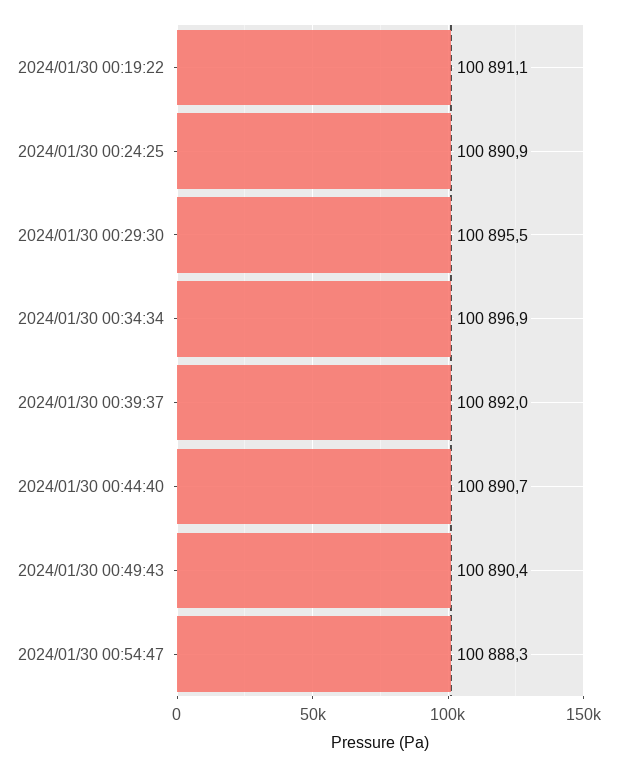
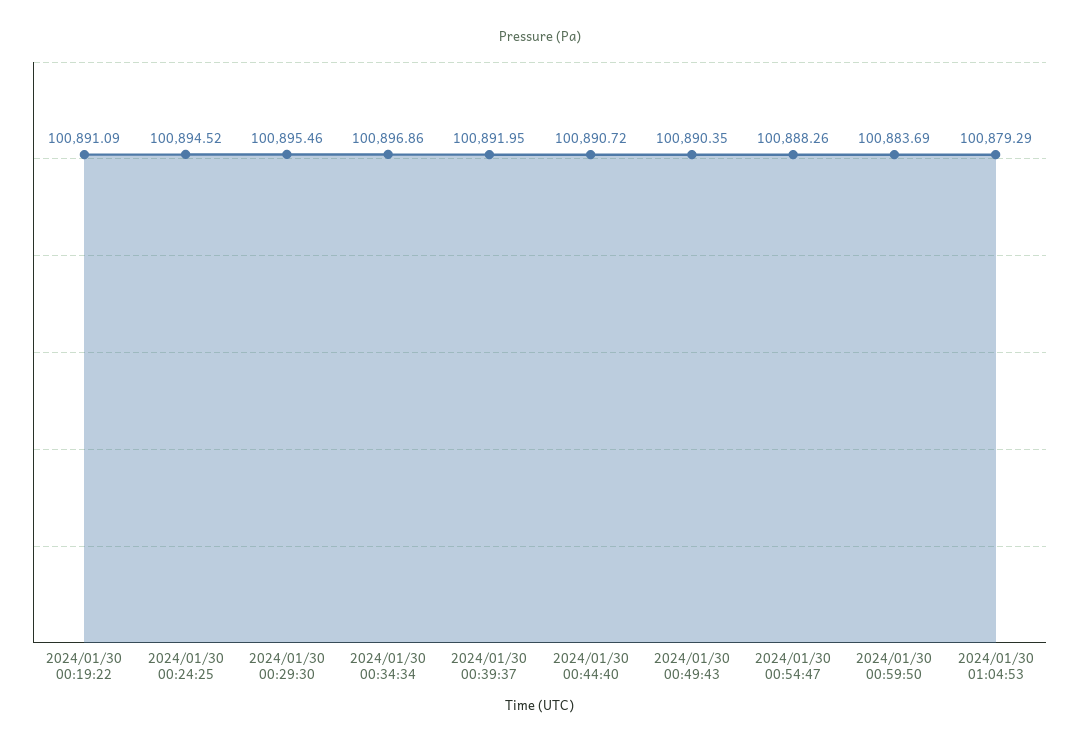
2024/01/30 00:24:25: 100890.9 -> 100894.52
2024/01/30 00:59:50: none -> 100883.69
2024/01/30 01:04:53: none -> 100879.29

